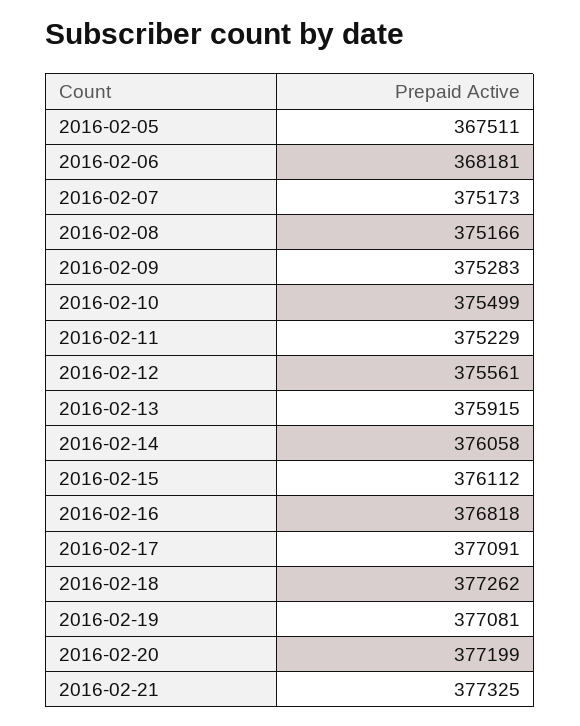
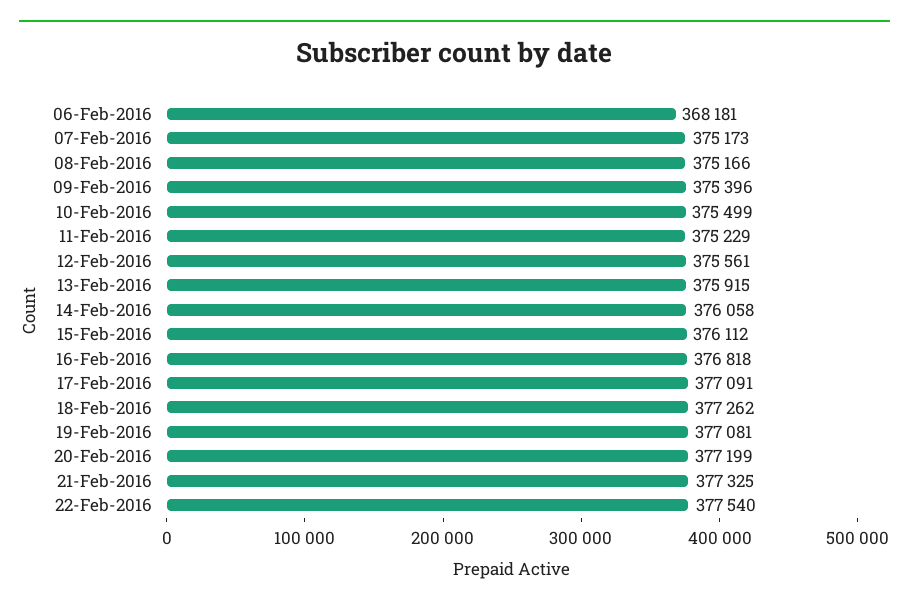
2016-02-05: 367511 -> none
2016-02-09: 375283 -> 375396
22-Feb-2016: none -> 377540

